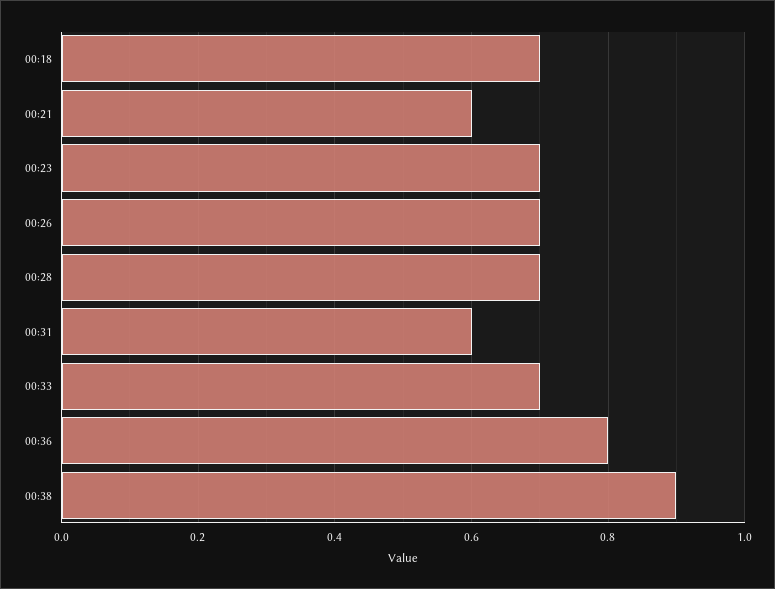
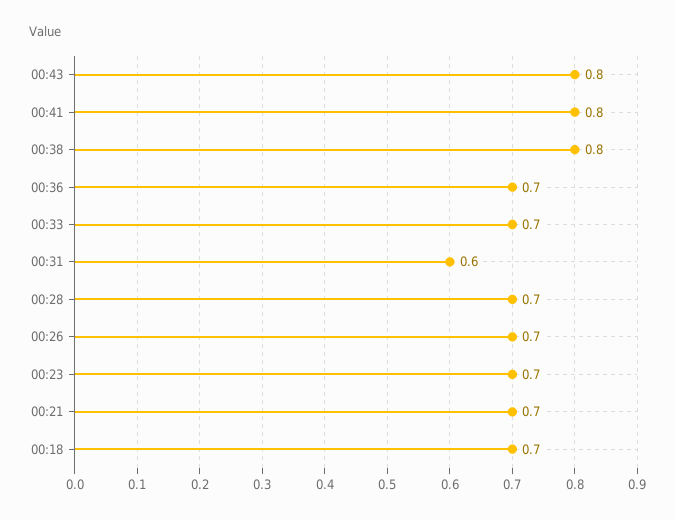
00:21: 0.6 -> 0.7
00:36: 0.8 -> 0.7
00:38: 0.9 -> 0.8
00:43: none -> 0.8
00:41: none -> 0.8

